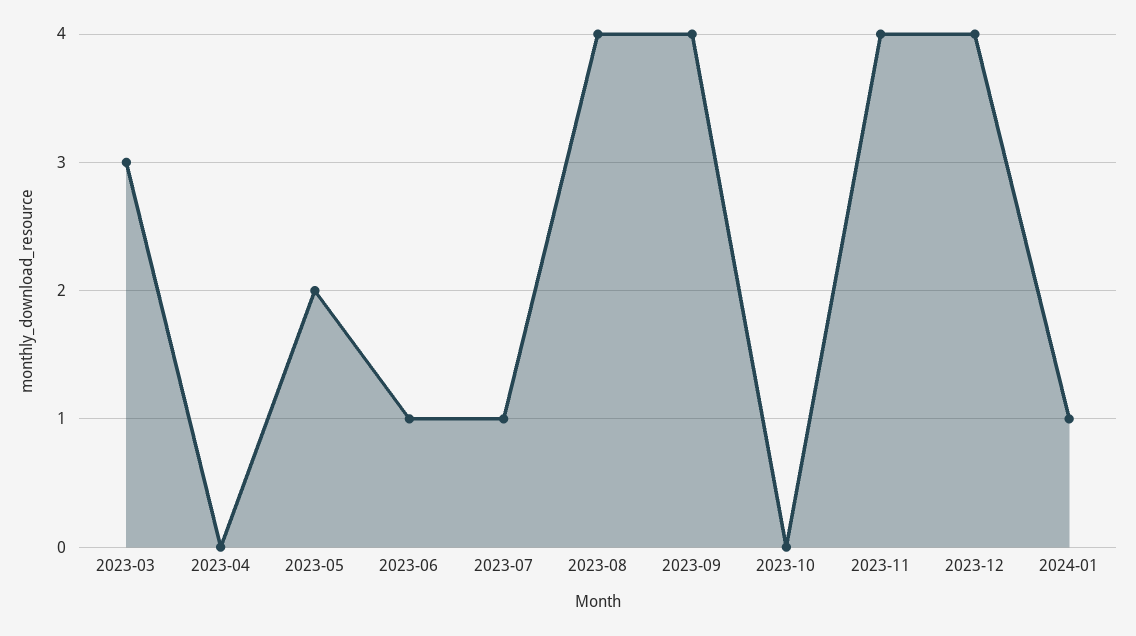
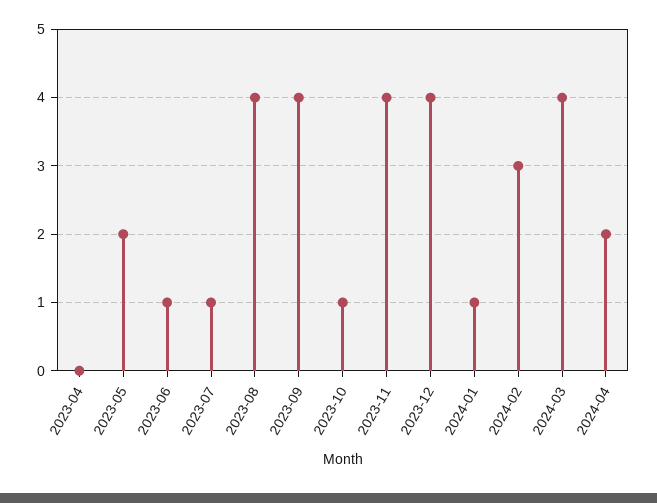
2023-03: 3 -> none
2023-10: 0 -> 1
2024-02: none -> 3
2024-03: none -> 4
2024-04: none -> 2

